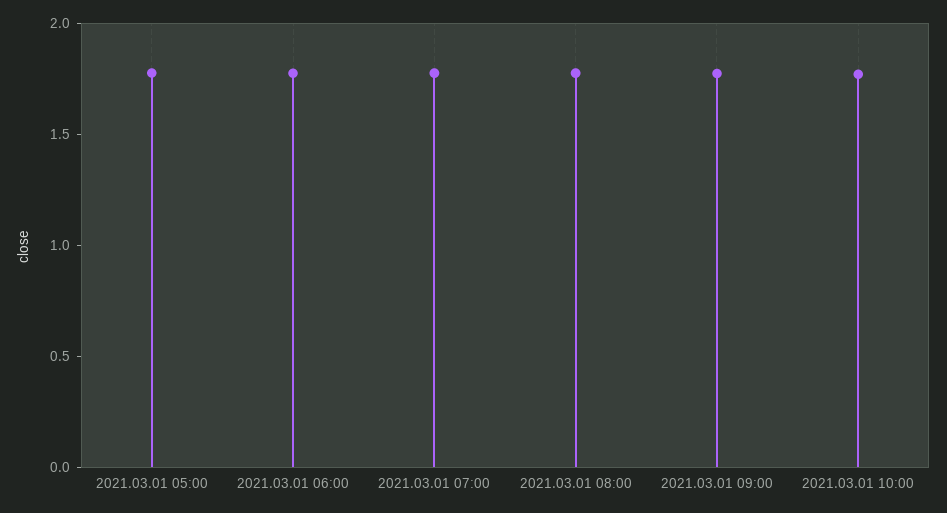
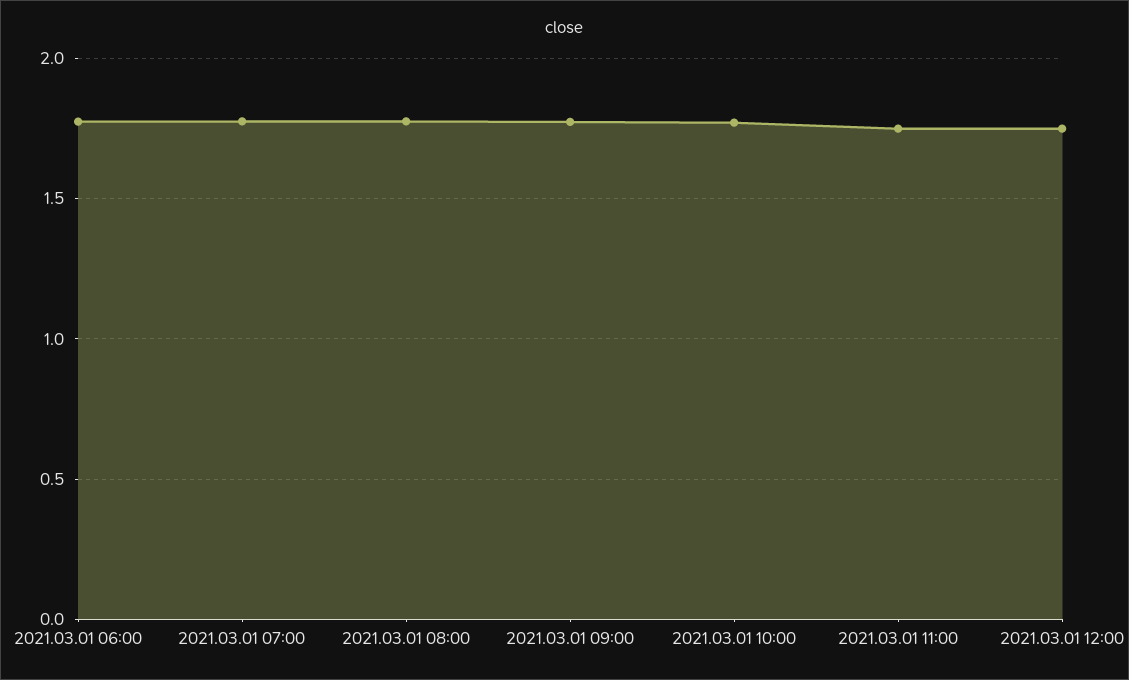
2021.03.01 05:00: 1.8 -> none
2021.03.01 11:00: none -> 1.75
2021.03.01 12:00: none -> 1.75

